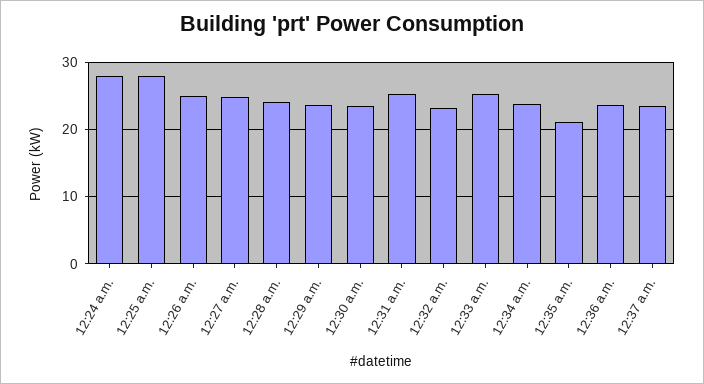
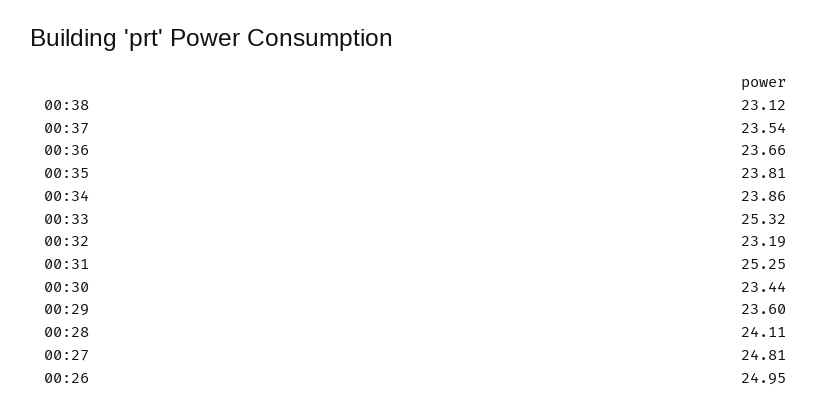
12:24 a.m.: 28 -> none
12:25 a.m.: 28 -> none
12:35 a.m.: 21 -> 23.81
00:38: none -> 23.12

